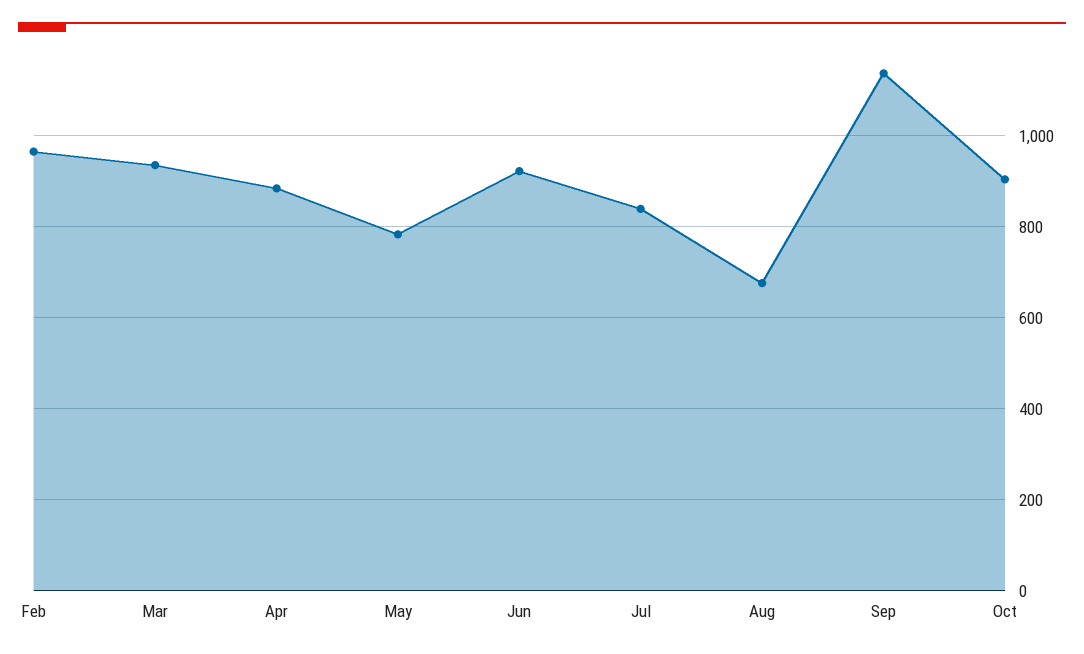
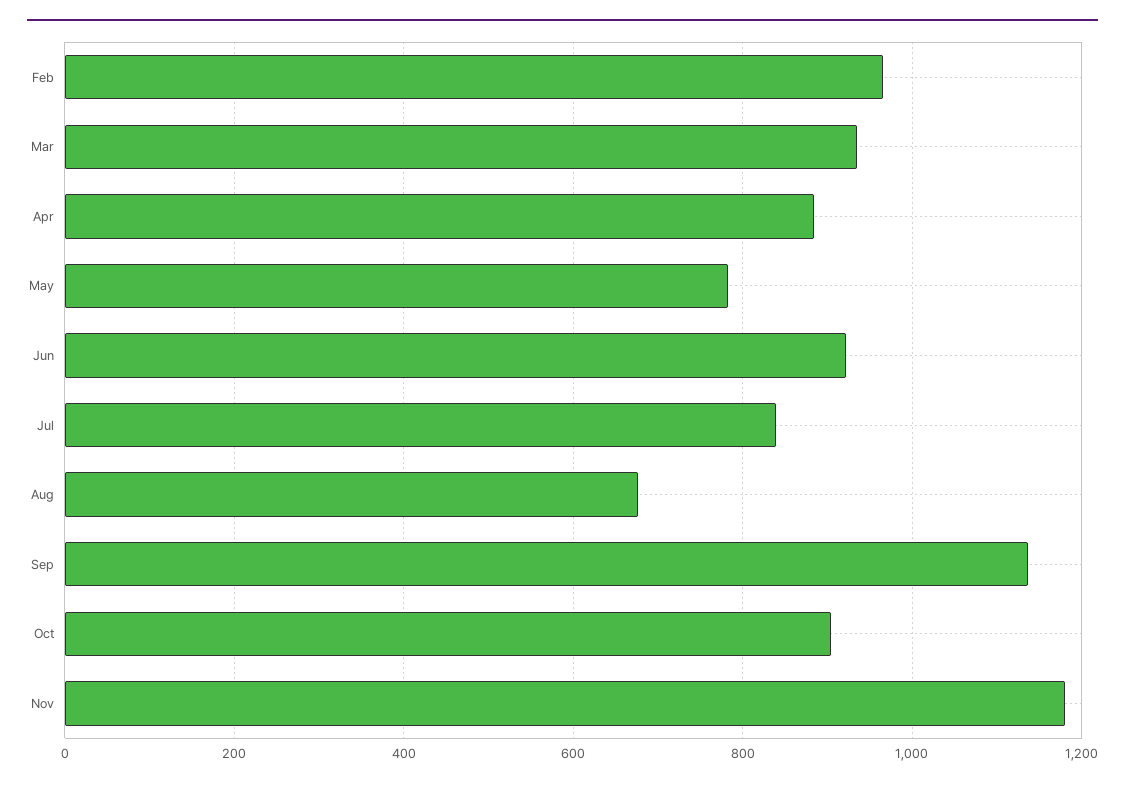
Nov: none -> 1180

